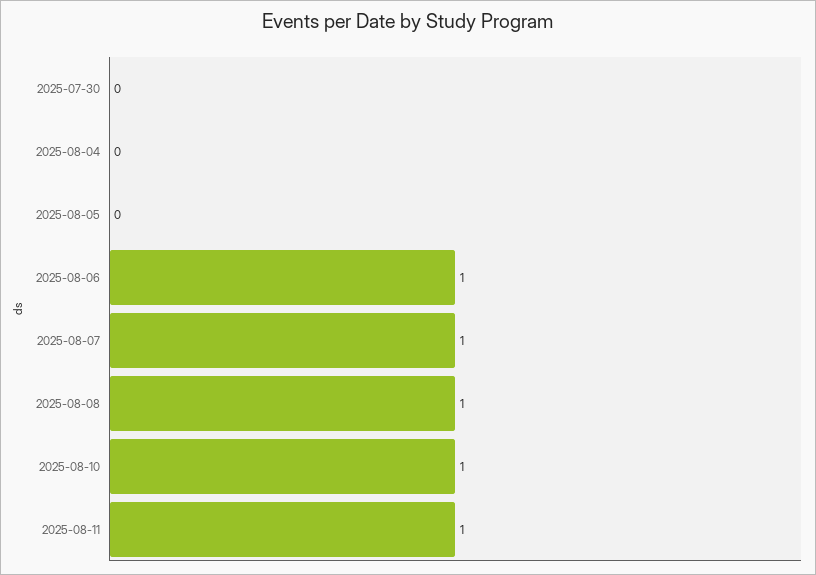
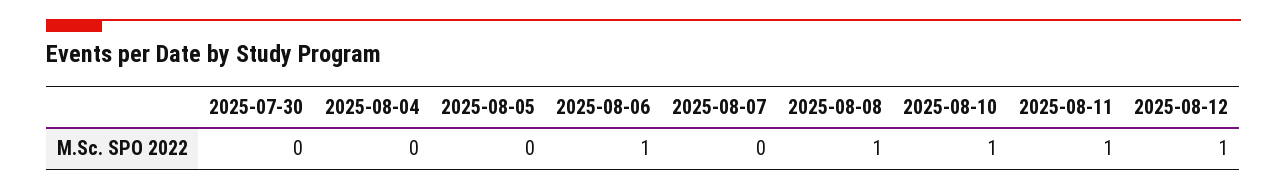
2025-08-07: 1 -> 0
2025-08-12: none -> 1

